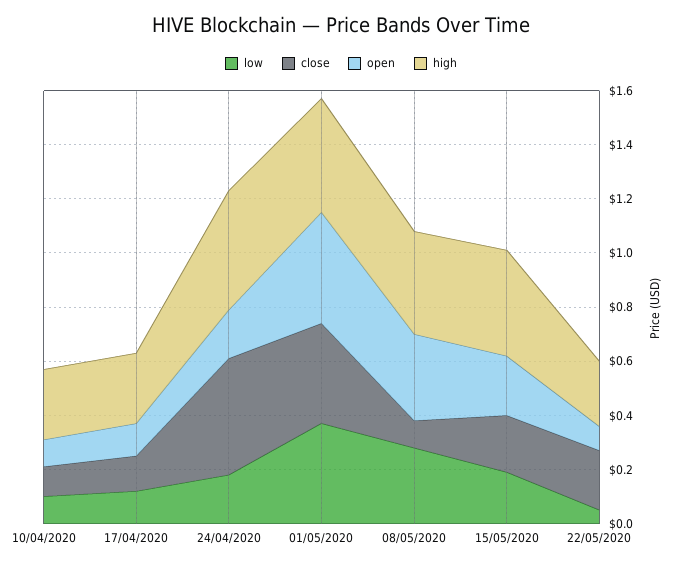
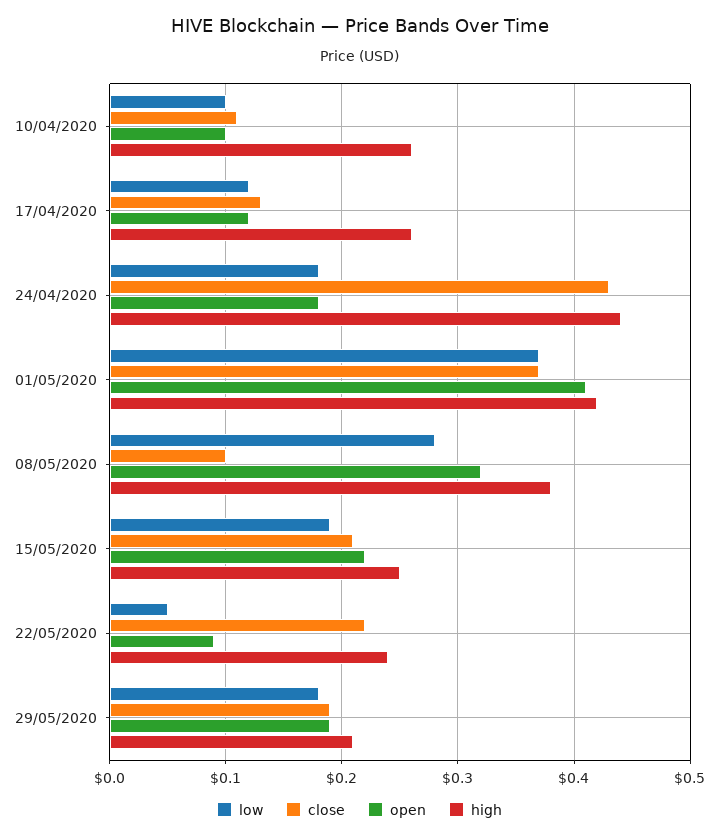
high, 15/05/2020: 0.4 -> 0.25
low, 29/05/2020: none -> 0.18
close, 29/05/2020: none -> 0.19
open, 29/05/2020: none -> 0.19
high, 29/05/2020: none -> 0.21

